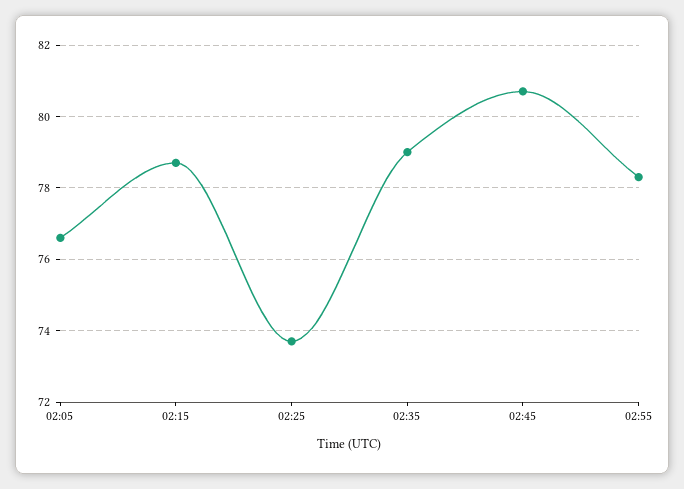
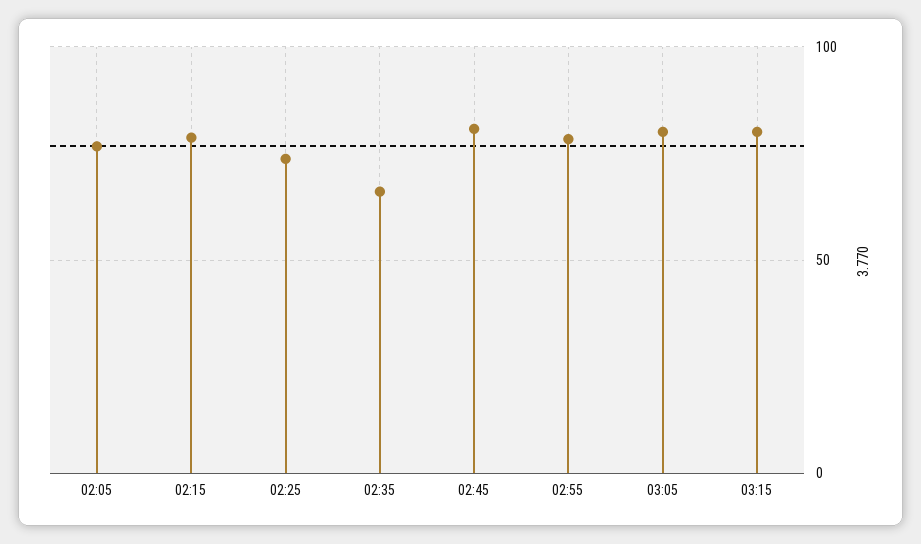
02:35: 79 -> 65
03:05: none -> 80
03:15: none -> 80

